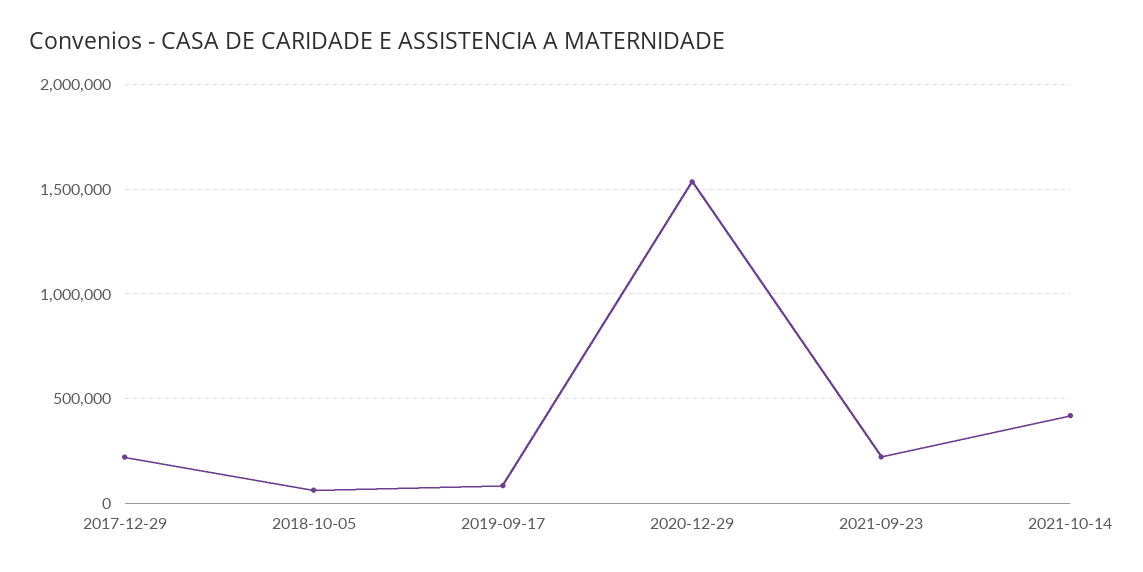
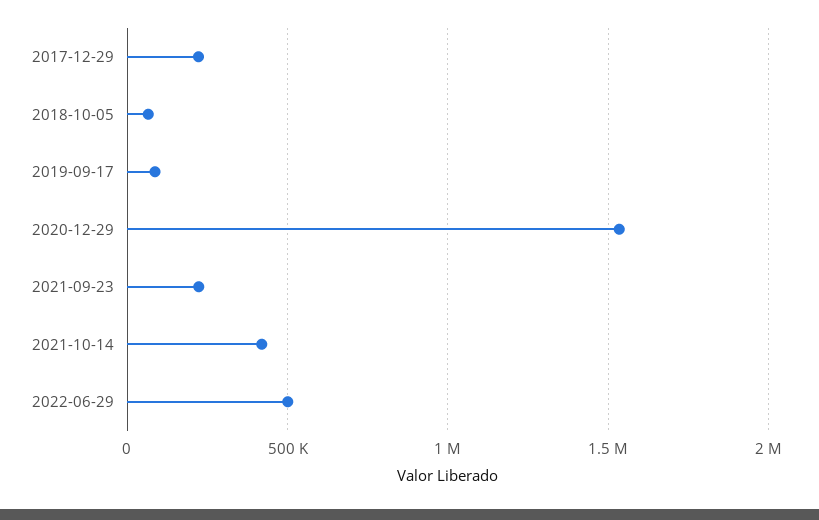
2022-06-29: none -> 500000

